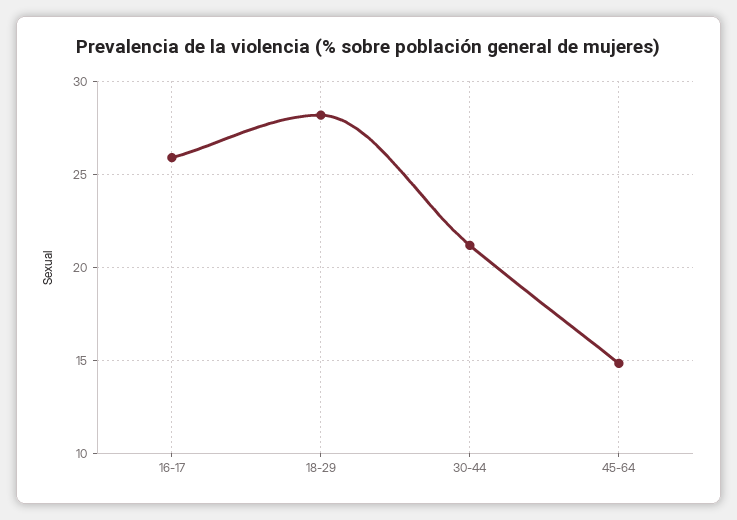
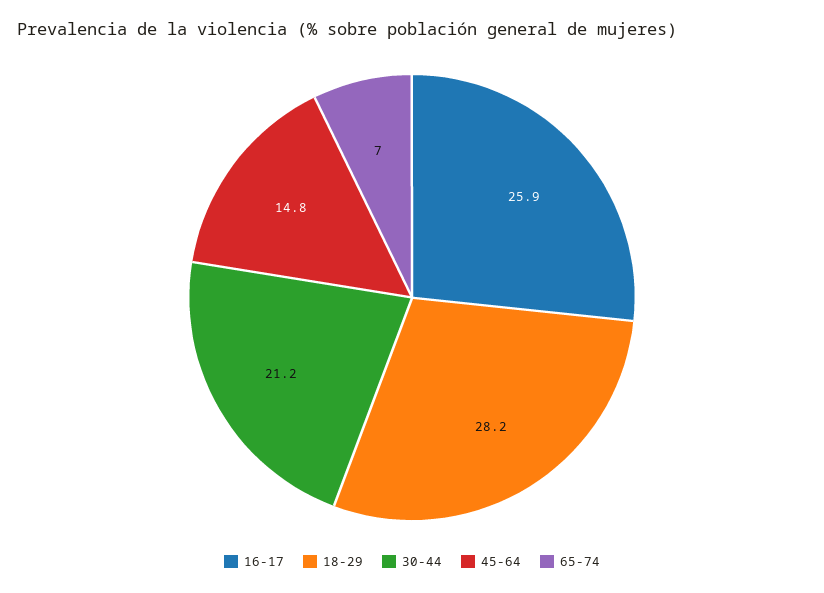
65-74: none -> 7

